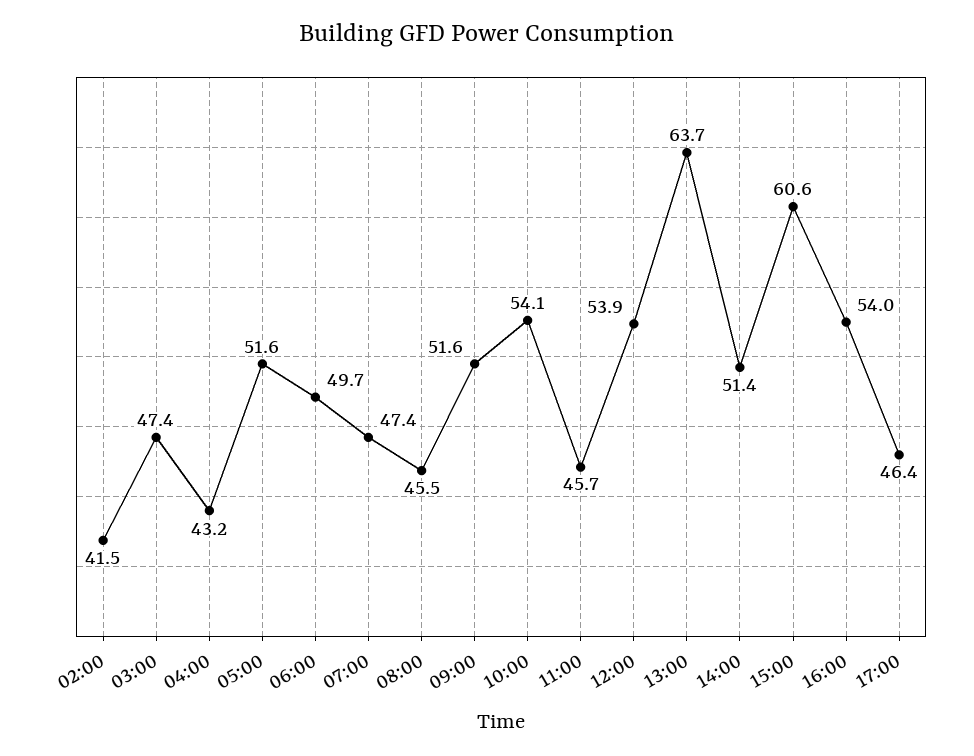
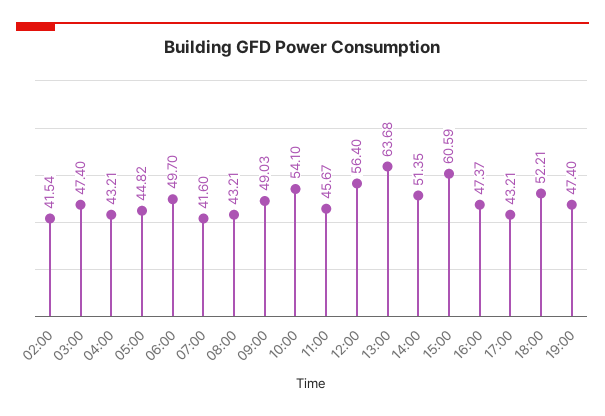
05:00: 51.6 -> 44.82
07:00: 47.4 -> 41.6
08:00: 45.5 -> 43.21
09:00: 51.6 -> 49.03
12:00: 53.9 -> 56.4
16:00: 54 -> 47.37
17:00: 46.4 -> 43.21
18:00: none -> 52.21
19:00: none -> 47.4

